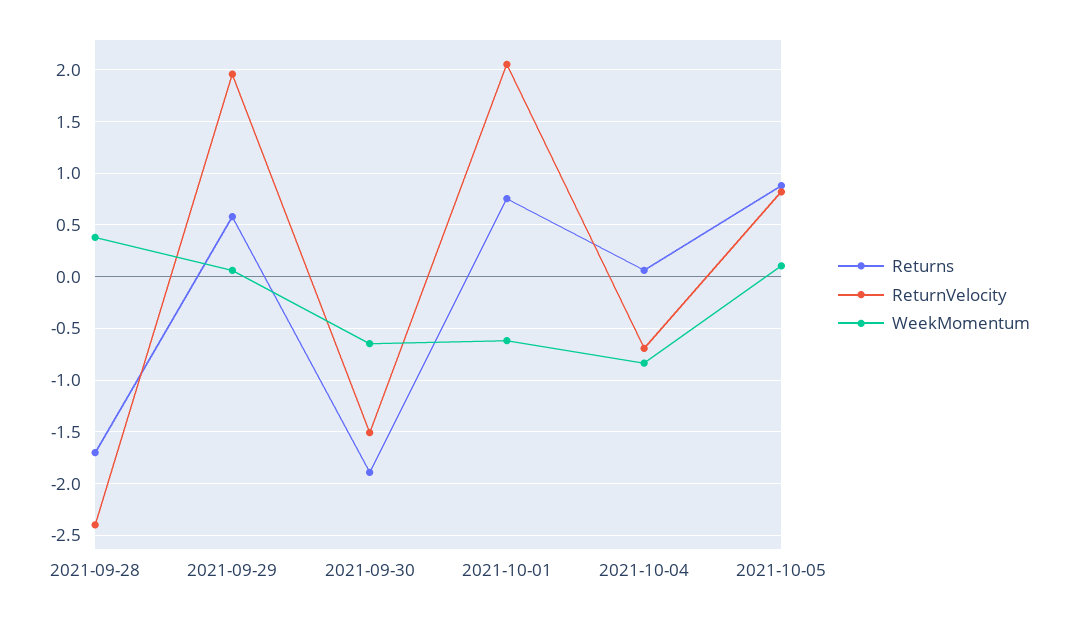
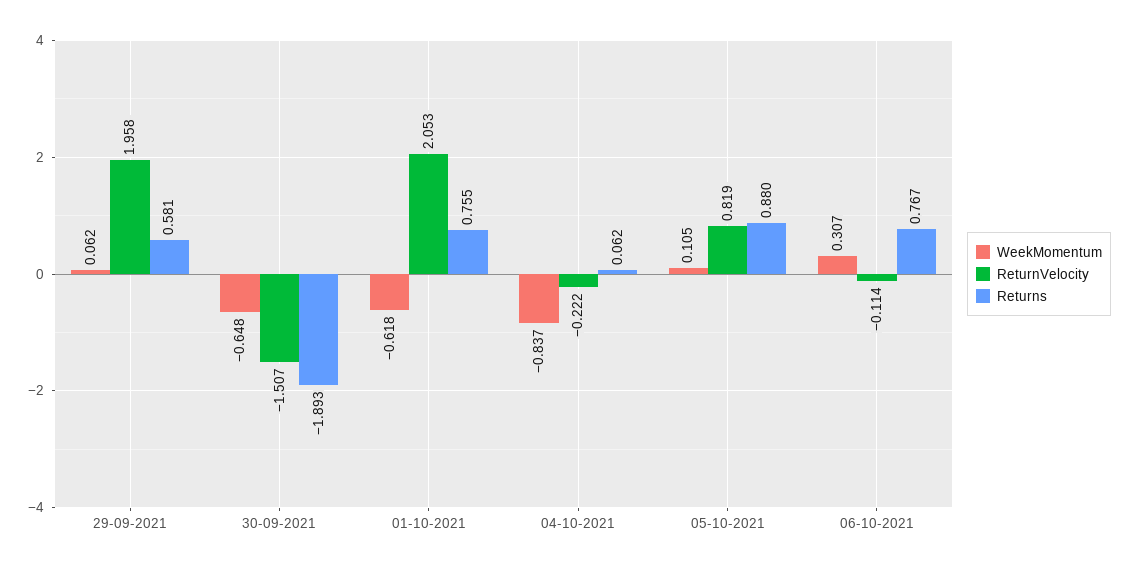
Returns, 2021-09-28: -1.7 -> none
ReturnVelocity, 2021-09-28: -2.4 -> none
WeekMomentum, 2021-09-28: 0.4 -> none
ReturnVelocity, 2021-10-04: -0.7 -> -0.222
WeekMomentum, 06-10-2021: none -> 0.307
ReturnVelocity, 06-10-2021: none -> -0.114
Returns, 06-10-2021: none -> 0.767

